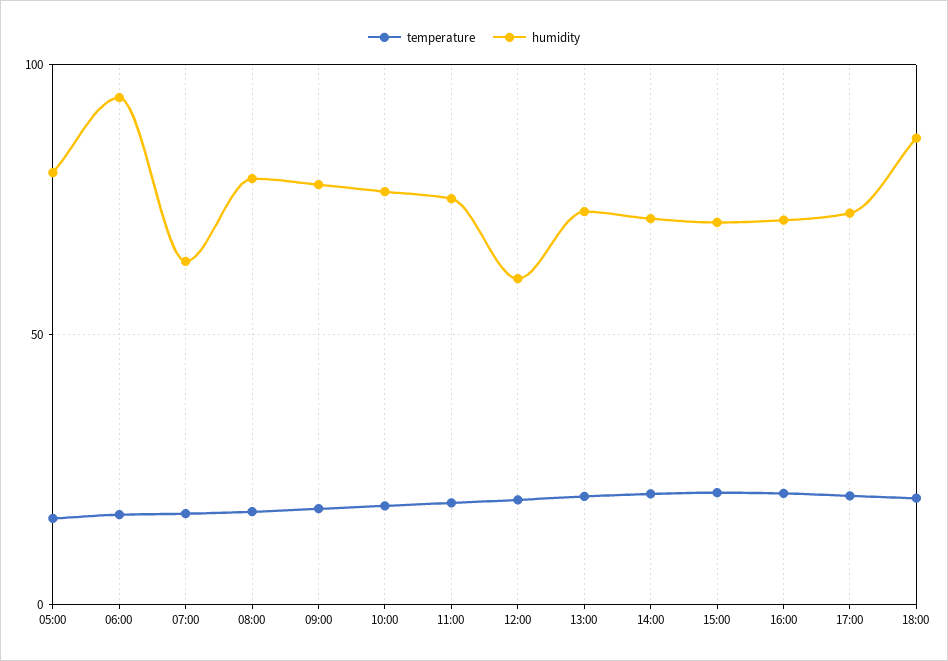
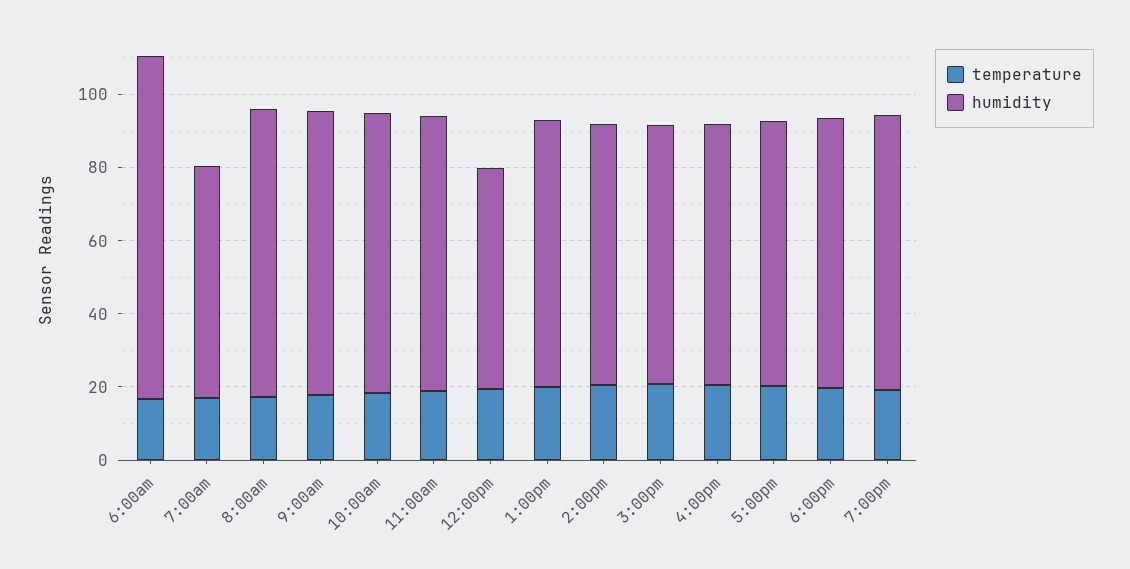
temperature, 05:00: 15 -> none
humidity, 05:00: 80 -> none
humidity, 18:00: 85 -> 75
temperature, 7:00pm: none -> 20
humidity, 7:00pm: none -> 75

